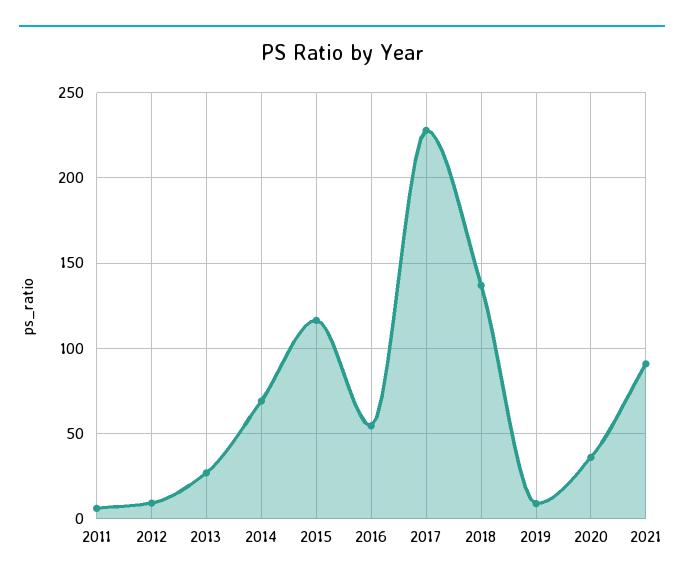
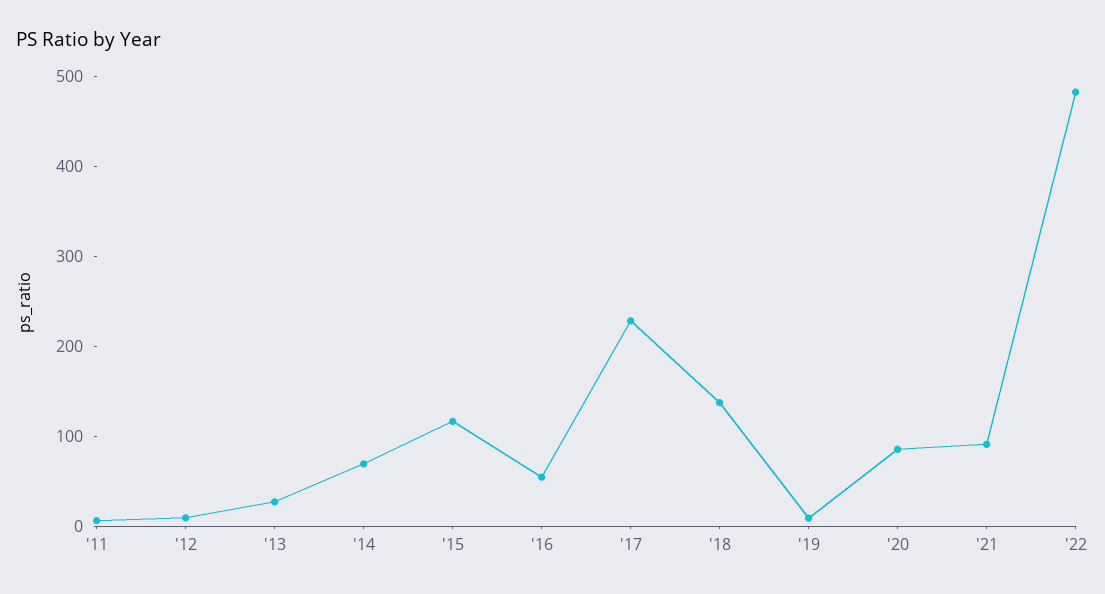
2020: 35 -> 80
'22: none -> 480

